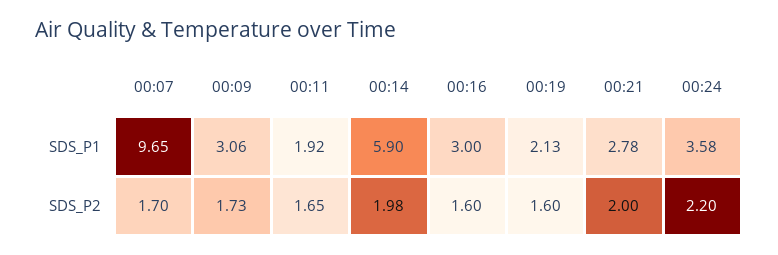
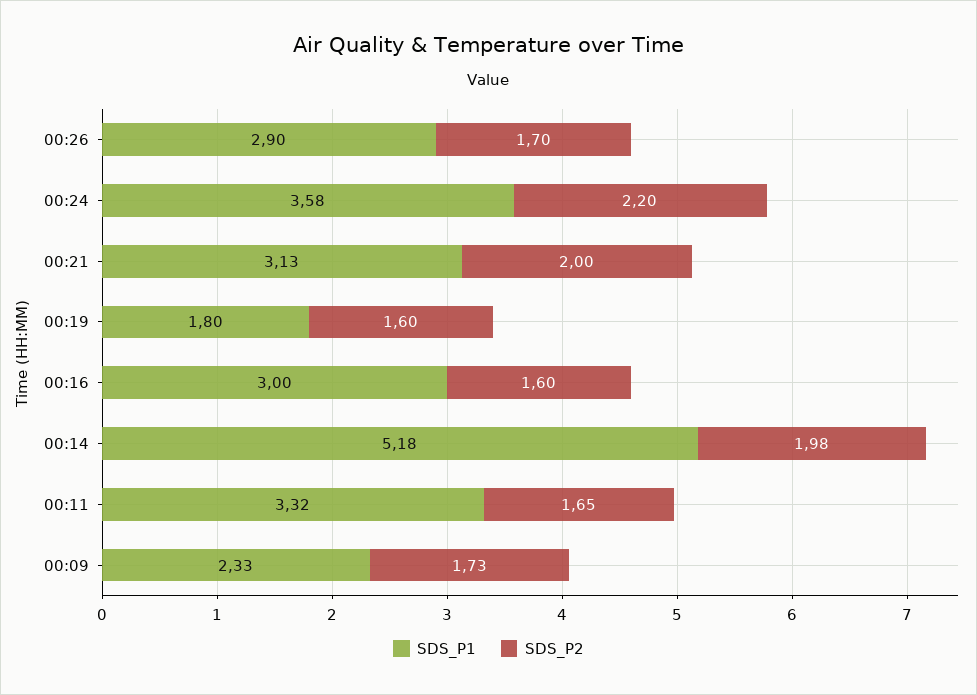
SDS_P1, 00:07: 9.65 -> none
SDS_P1, 00:09: 3.06 -> 2.33
SDS_P1, 00:11: 1.92 -> 3.32
SDS_P1, 00:14: 5.9 -> 5.18
SDS_P1, 00:19: 2.13 -> 1.8
SDS_P1, 00:21: 2.78 -> 3.13
SDS_P2, 00:07: 1.7 -> none
SDS_P1, 00:26: none -> 2.9
SDS_P2, 00:26: none -> 1.7

